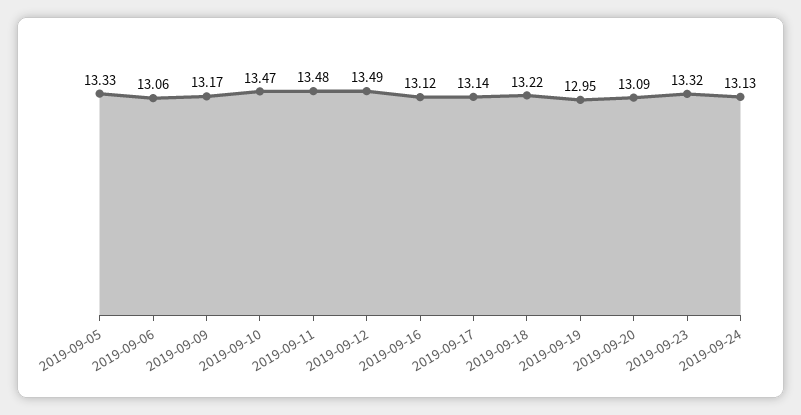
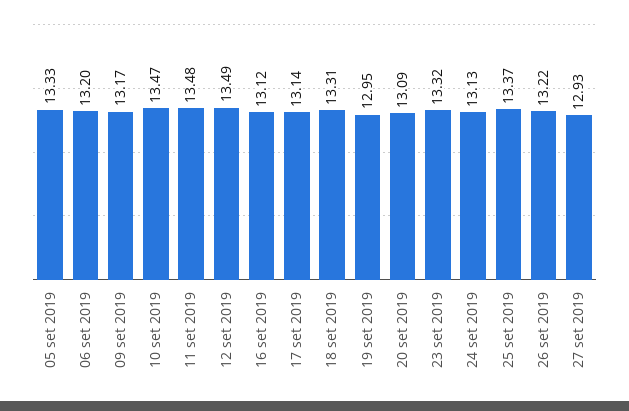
2019-09-06: 13.06 -> 13.2
2019-09-18: 13.22 -> 13.31
25 set 2019: none -> 13.37
26 set 2019: none -> 13.22
27 set 2019: none -> 12.93

